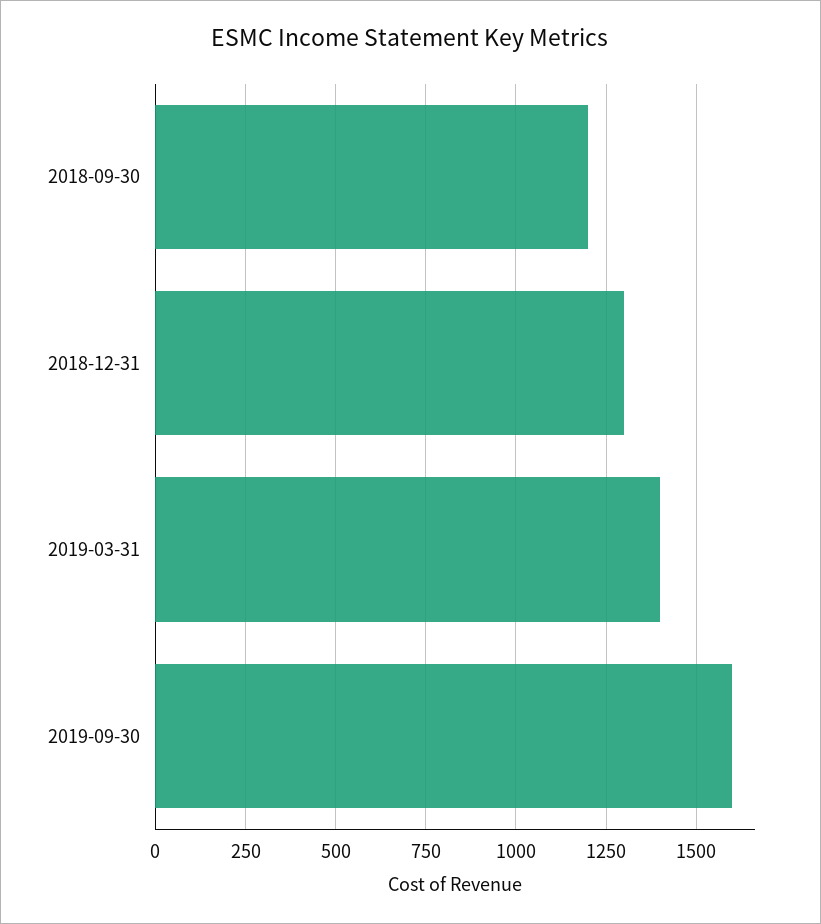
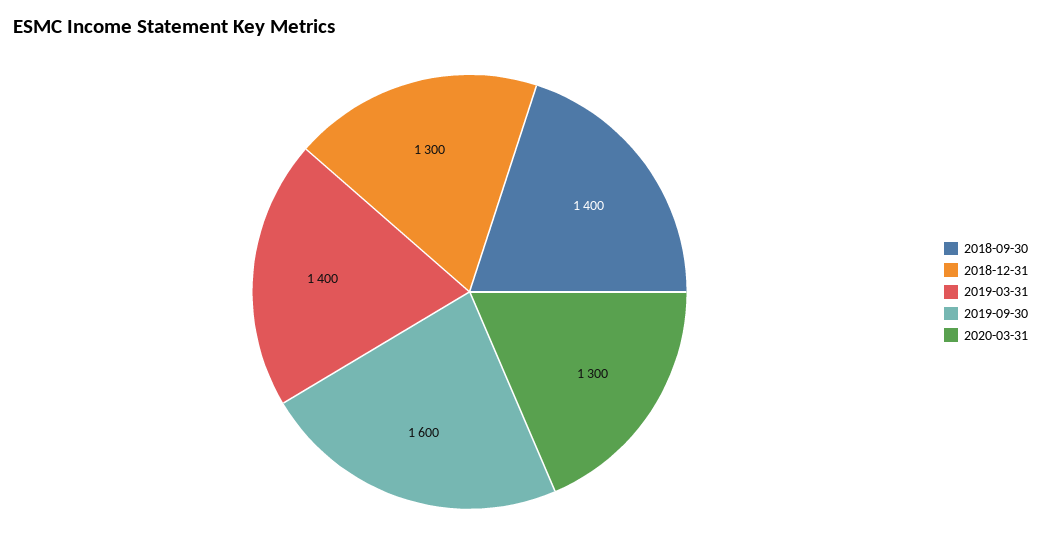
2018-09-30: 1200 -> 1400
2020-03-31: none -> 1300

